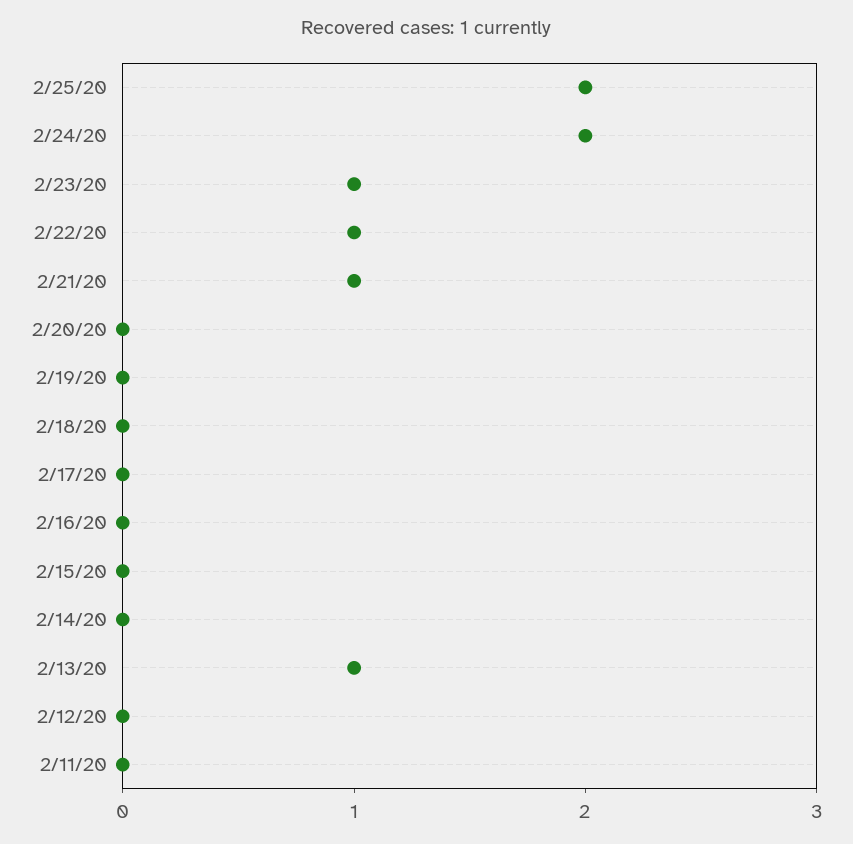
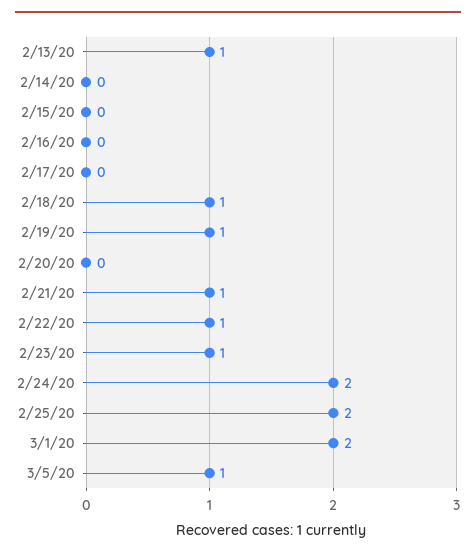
2/19/20: 0 -> 1
2/18/20: 0 -> 1
2/12/20: 0 -> none
2/11/20: 0 -> none
3/1/20: none -> 2
3/5/20: none -> 1

